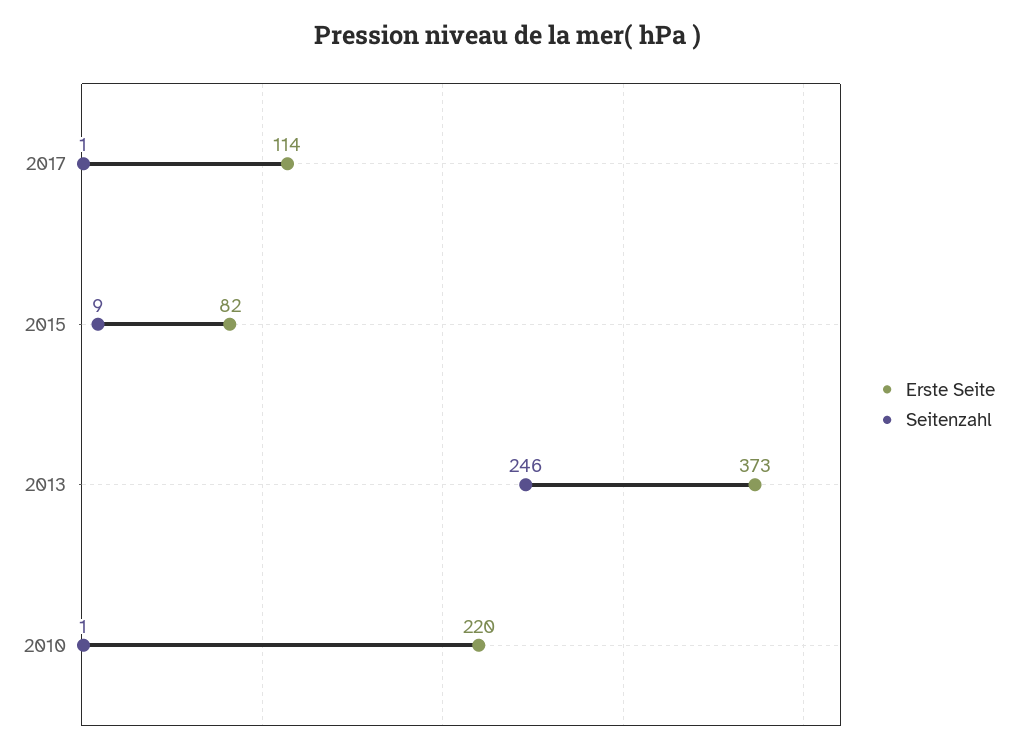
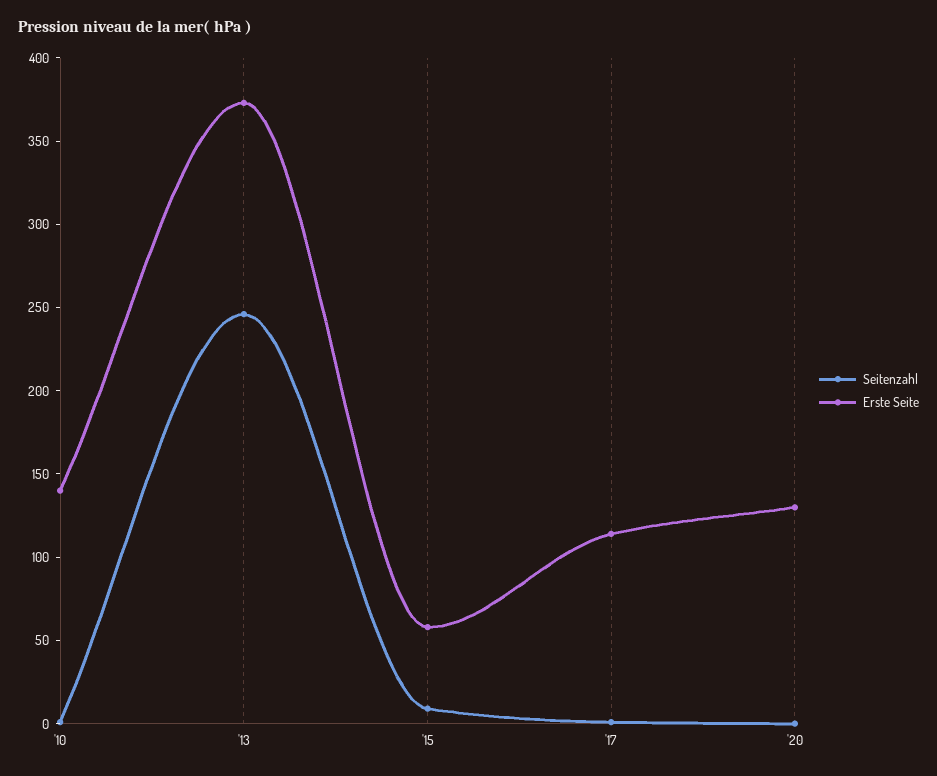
Erste Seite, 2015: 82 -> 60
Erste Seite, 2010: 220 -> 140
Seitenzahl, '20: none -> 0
Erste Seite, '20: none -> 130

